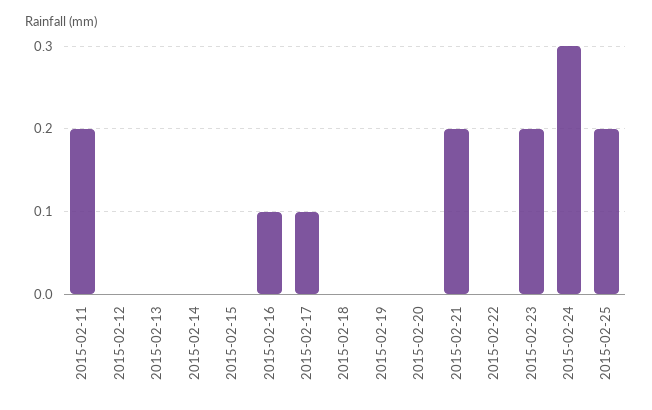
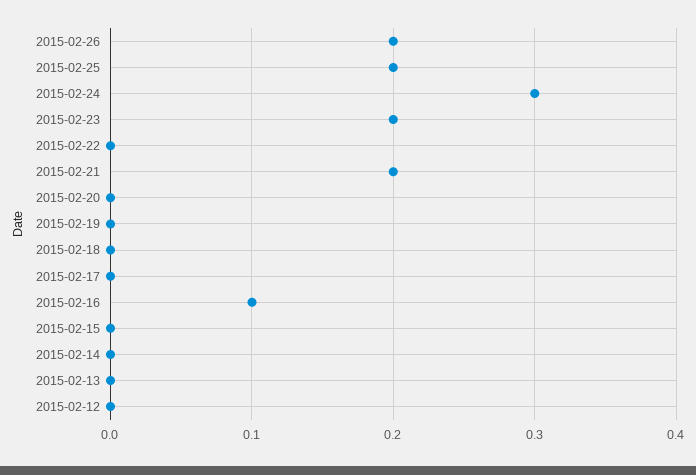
2015-02-11: 0.2 -> none
2015-02-17: 0.1 -> 0
2015-02-26: none -> 0.2

